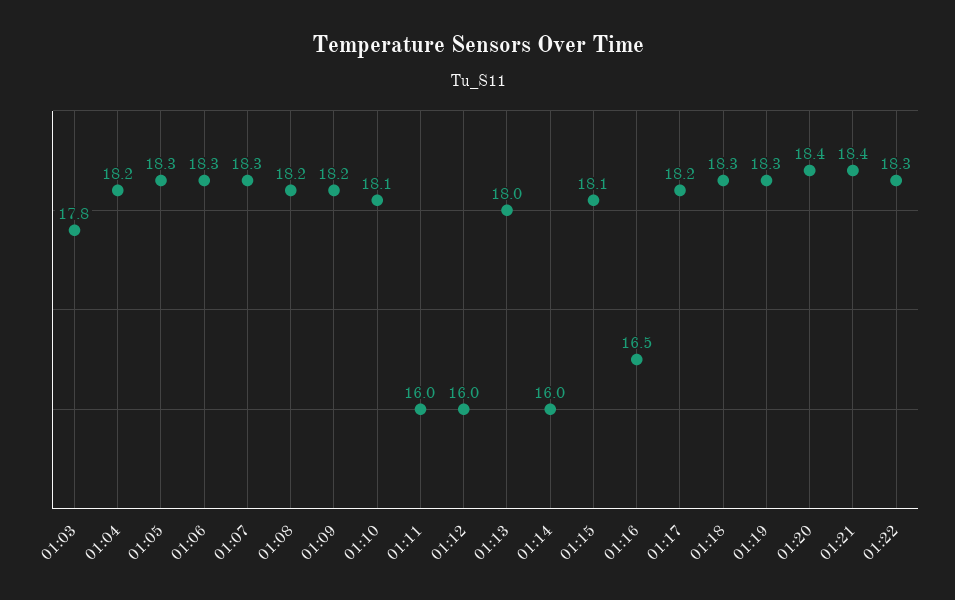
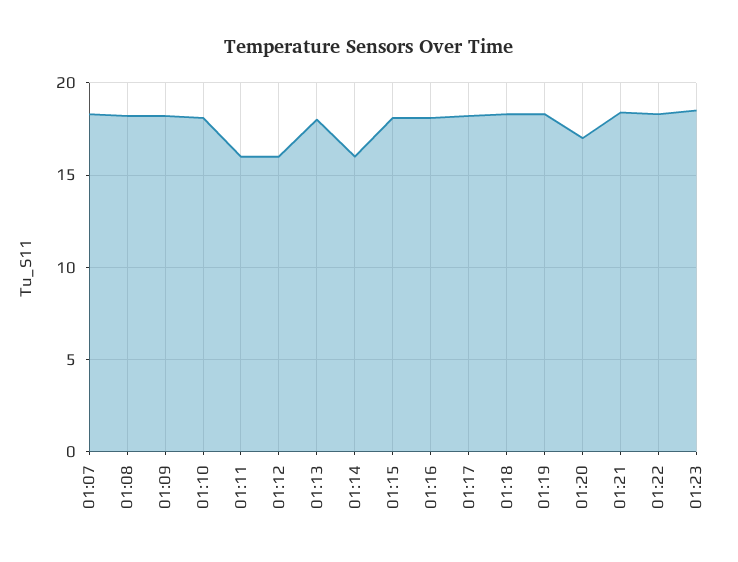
01:03: 17.8 -> none
01:04: 18.2 -> none
01:05: 18.3 -> none
01:06: 18.3 -> none
01:16: 16.5 -> 18
01:20: 18.4 -> 17
01:23: none -> 18.5

